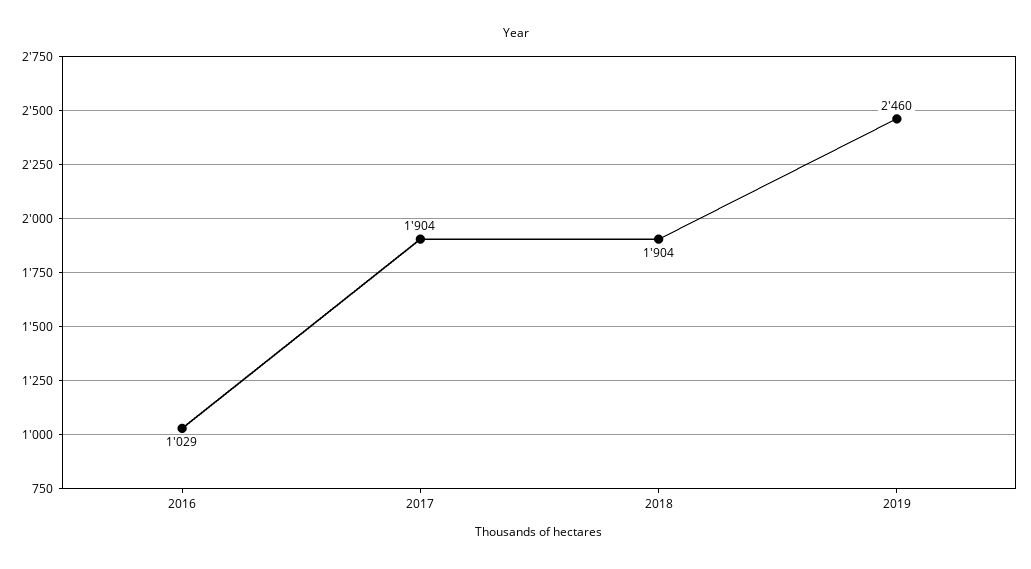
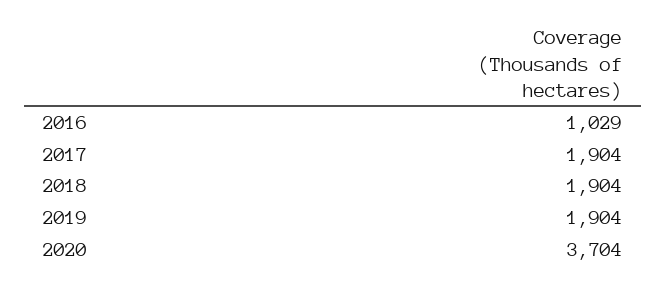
2019: 2460 -> 1904
2020: none -> 3704

